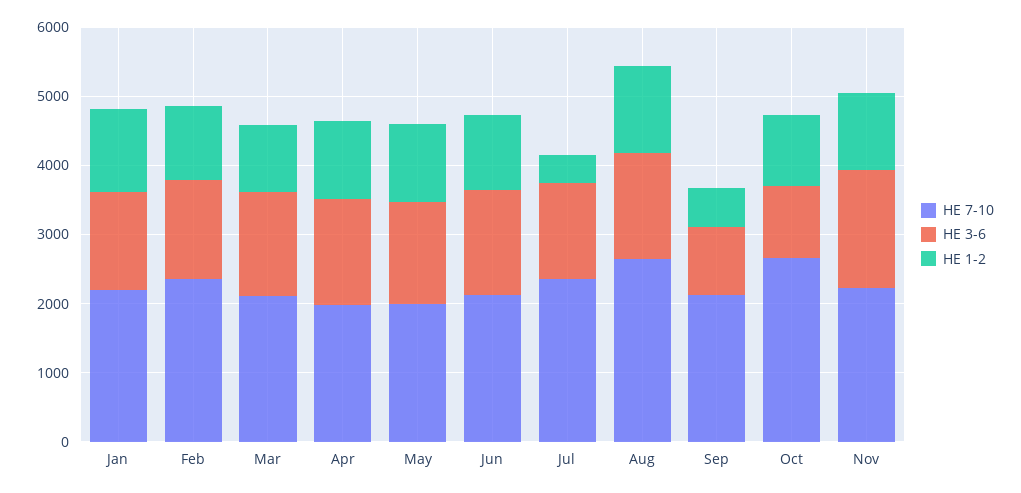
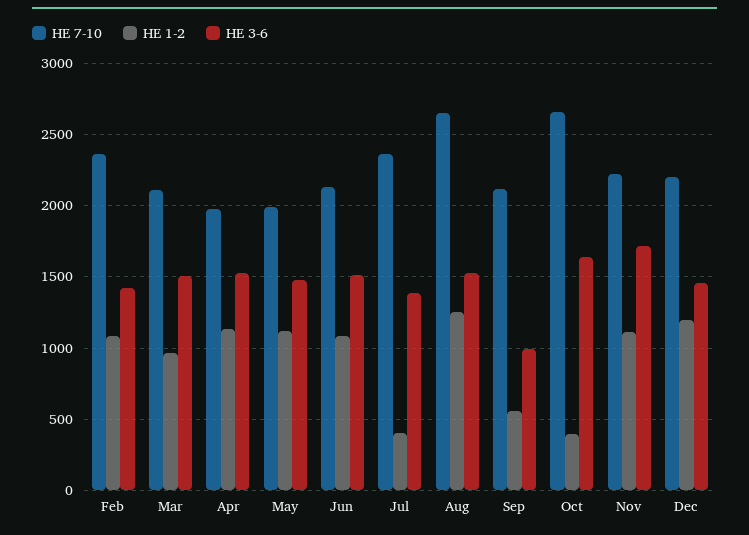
HE 7-10, Jan: 2200 -> none
HE 3-6, Jan: 1400 -> none
HE 1-2, Jan: 1200 -> none
HE 3-6, Oct: 1000 -> 1650
HE 1-2, Oct: 1000 -> 400
HE 7-10, Dec: none -> 2200
HE 1-2, Dec: none -> 1200
HE 3-6, Dec: none -> 1450

